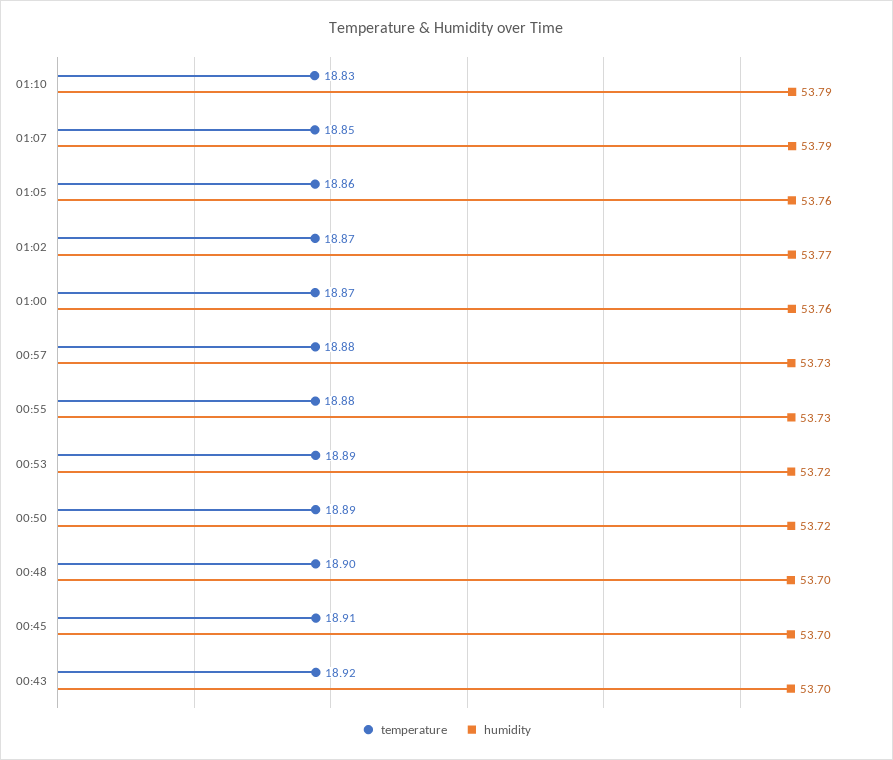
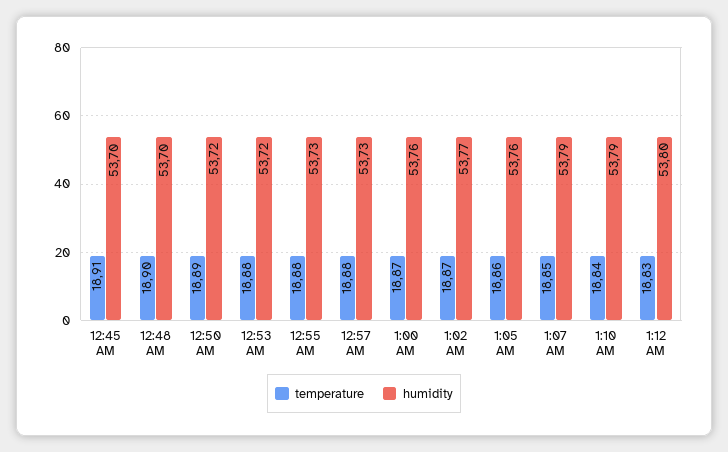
temperature, 01:10: 18.83 -> 18.84
temperature, 00:53: 18.89 -> 18.88
temperature, 00:43: 18.92 -> none
humidity, 00:43: 53.7 -> none
temperature, 1:12 AM: none -> 18.83
humidity, 1:12 AM: none -> 53.8

